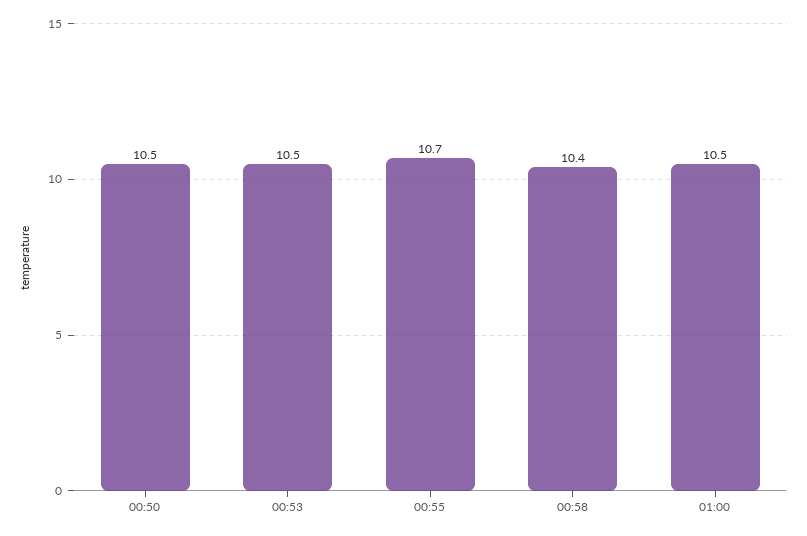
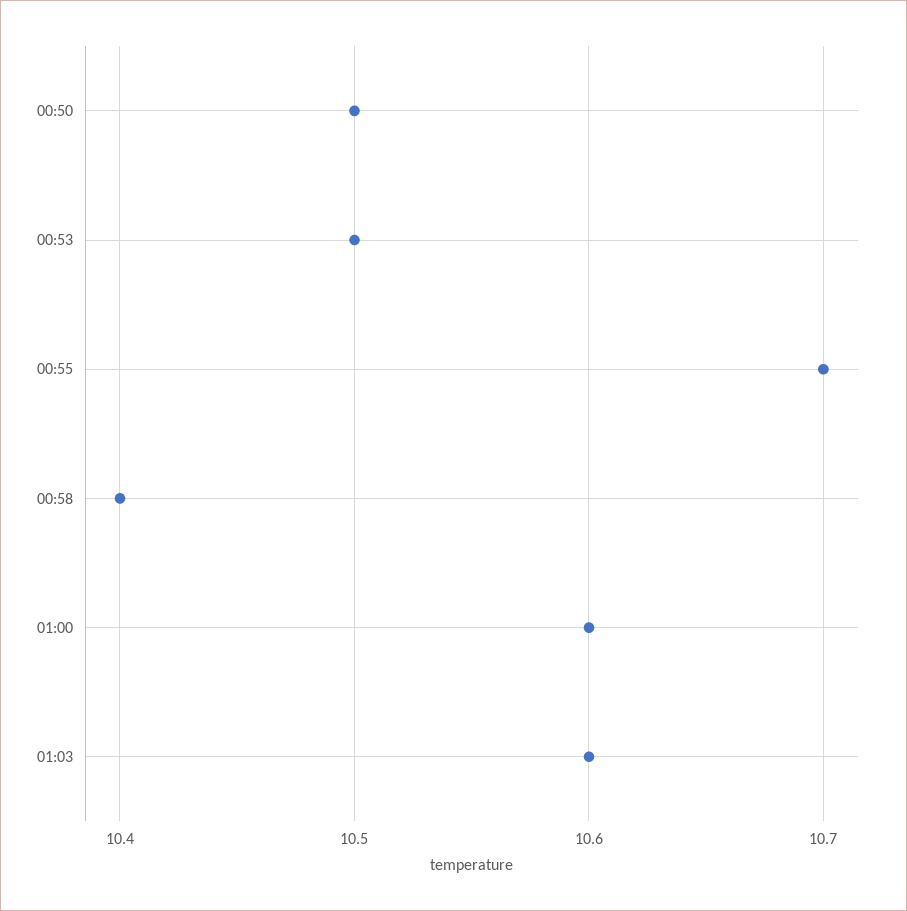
01:00: 10.5 -> 10.6
01:03: none -> 10.6

